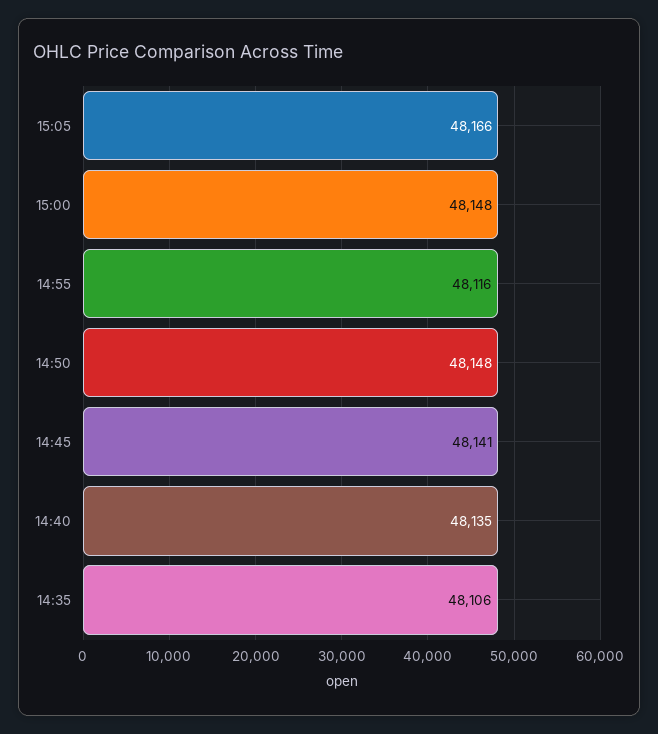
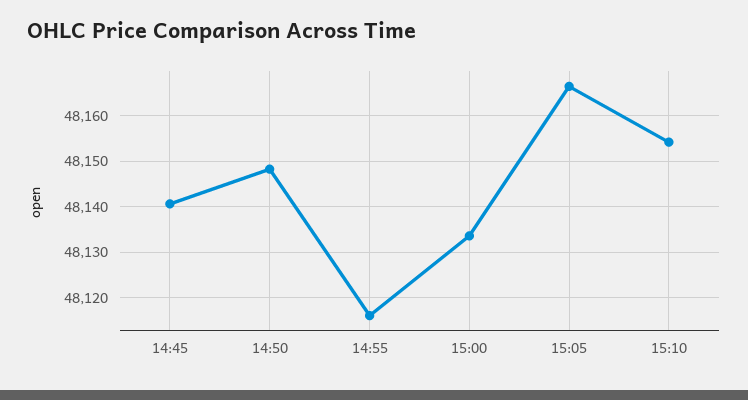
15:00: 48148 -> 48134
14:40: 48135 -> none
14:35: 48106 -> none
15:10: none -> 48154

